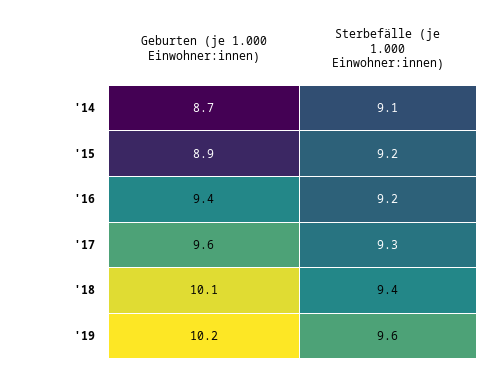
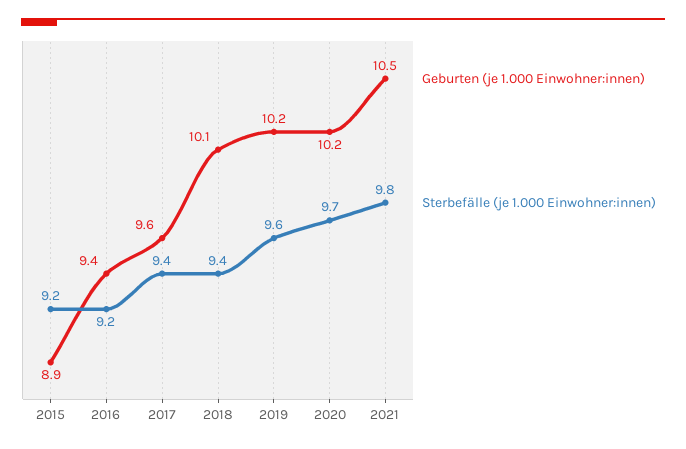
Geburten (je 1.000 Einwohner:innen), '14: 8.7 -> none
Sterbefälle (je 1.000 Einwohner:innen), '14: 9.1 -> none
Sterbefälle (je 1.000 Einwohner:innen), '17: 9.3 -> 9.4
Geburten (je 1.000 Einwohner:innen), 2020: none -> 10.2
Sterbefälle (je 1.000 Einwohner:innen), 2020: none -> 9.7
Geburten (je 1.000 Einwohner:innen), 2021: none -> 10.5
Sterbefälle (je 1.000 Einwohner:innen), 2021: none -> 9.8

